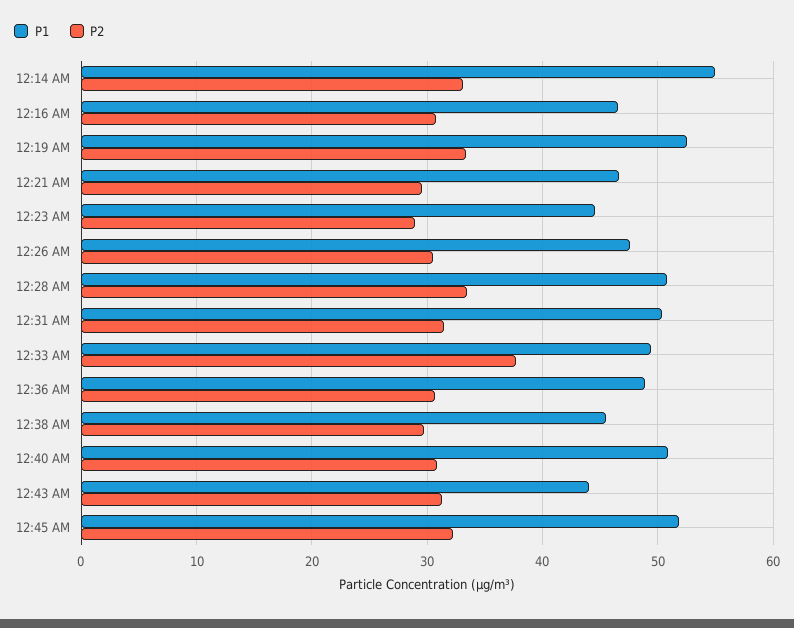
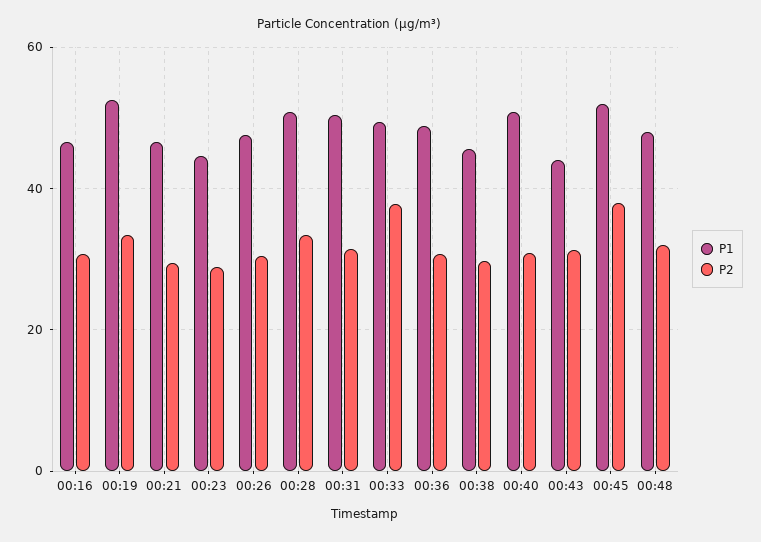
P1, 12:14 AM: 55 -> none
P2, 12:14 AM: 33 -> none
P2, 12:45 AM: 32 -> 38
P1, 00:48: none -> 48
P2, 00:48: none -> 32

